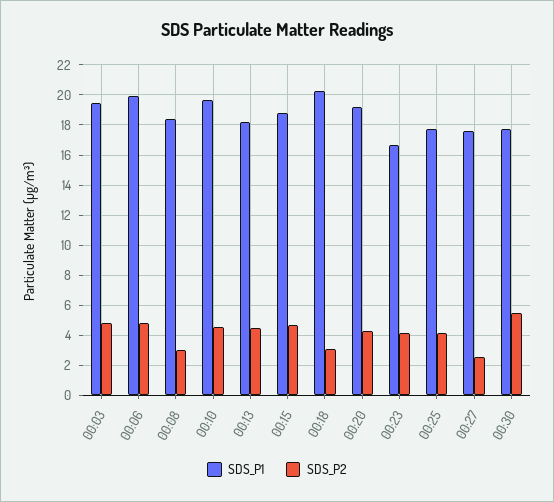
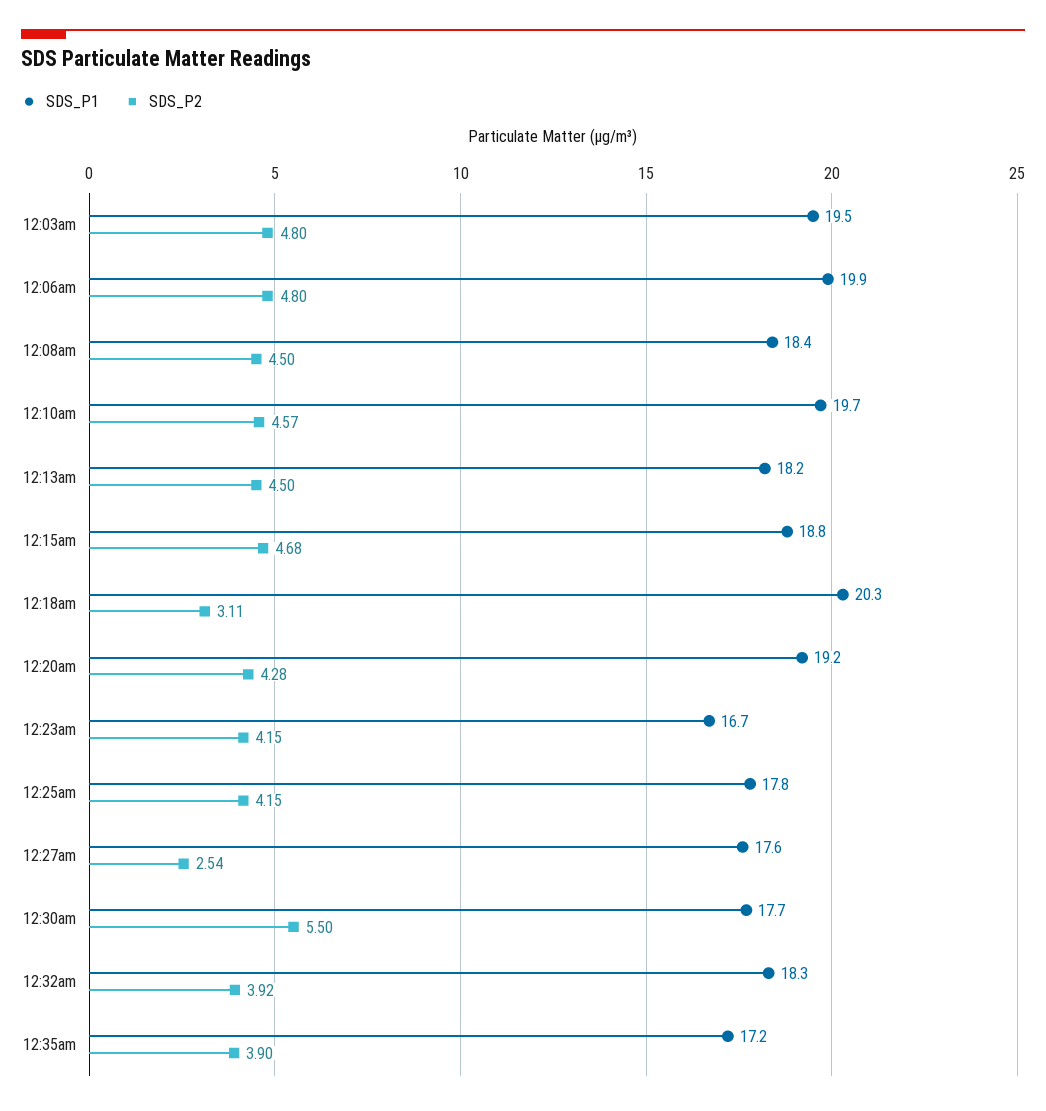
SDS_P2, 00:08: 3 -> 4.5
SDS_P1, 12:32am: none -> 18.3
SDS_P2, 12:32am: none -> 3.92
SDS_P1, 12:35am: none -> 17.2
SDS_P2, 12:35am: none -> 3.9

